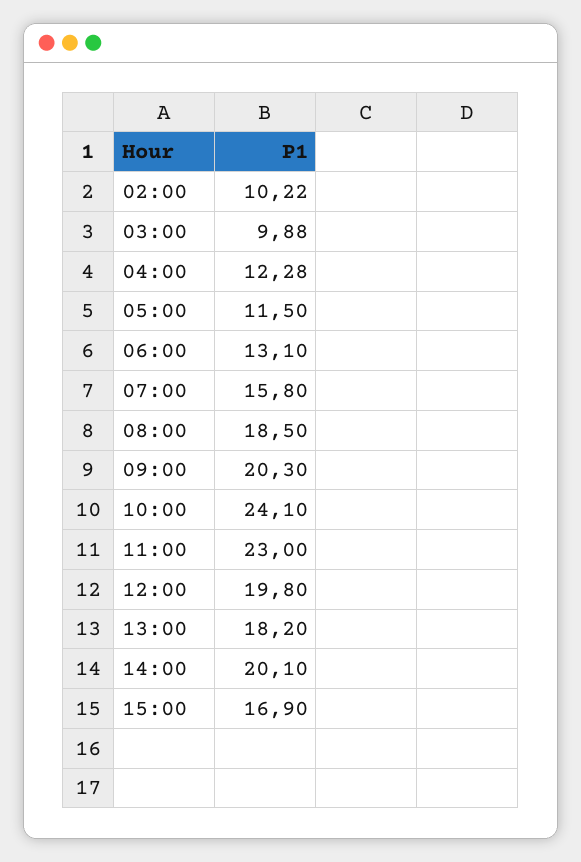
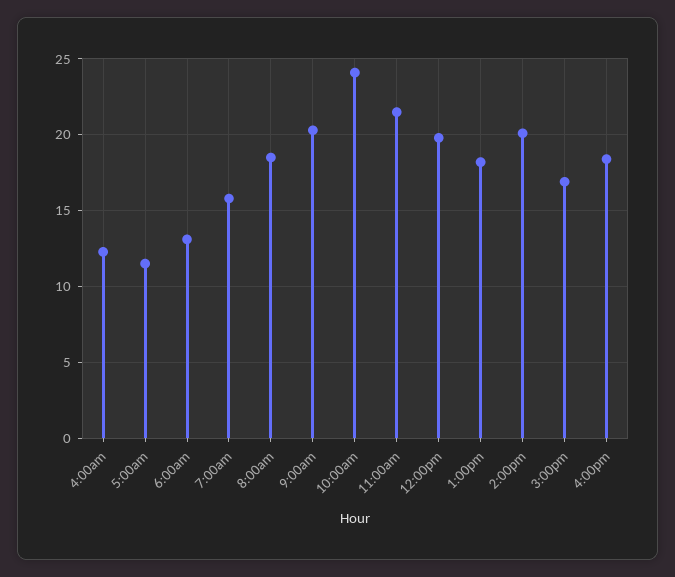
02:00: 10.22 -> none
03:00: 9.88 -> none
11:00: 23 -> 21.5
4:00pm: none -> 18.5

